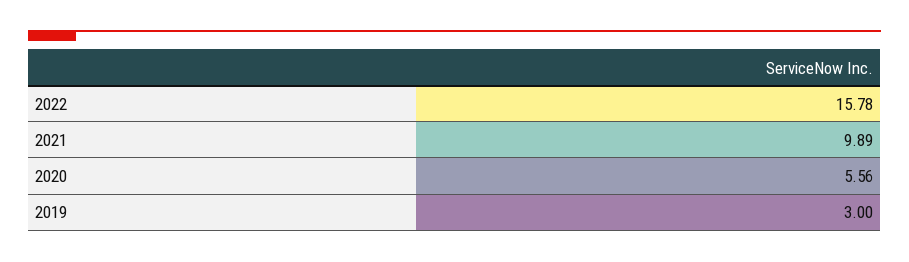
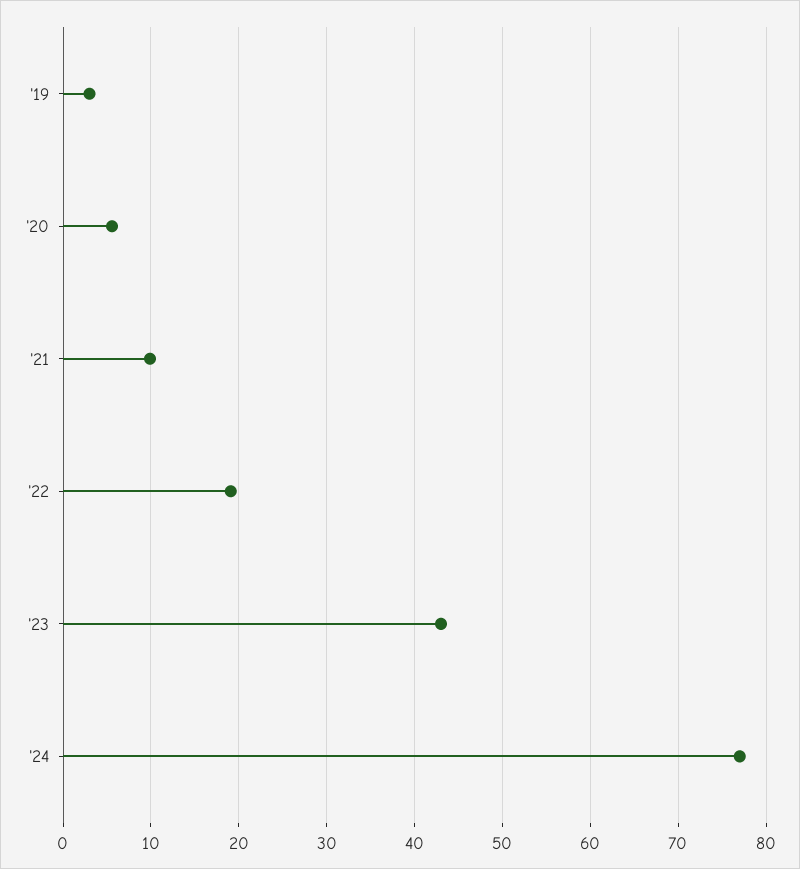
2022: 15.78 -> 19
'23: none -> 43
'24: none -> 77

